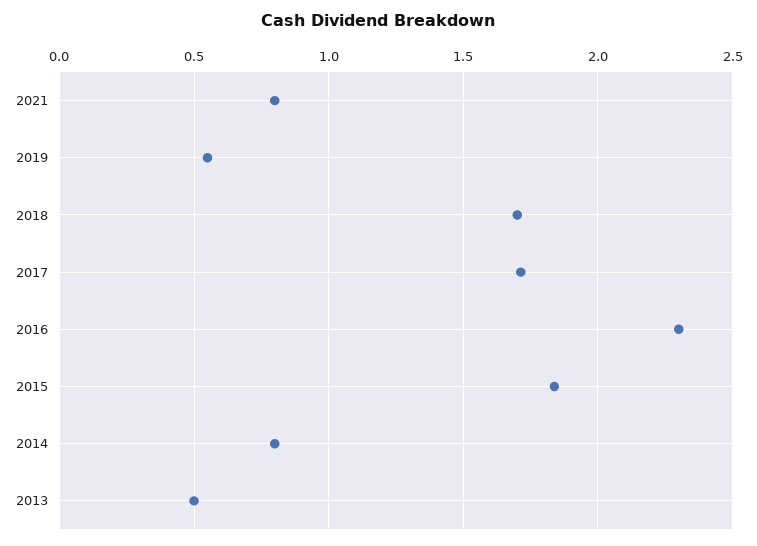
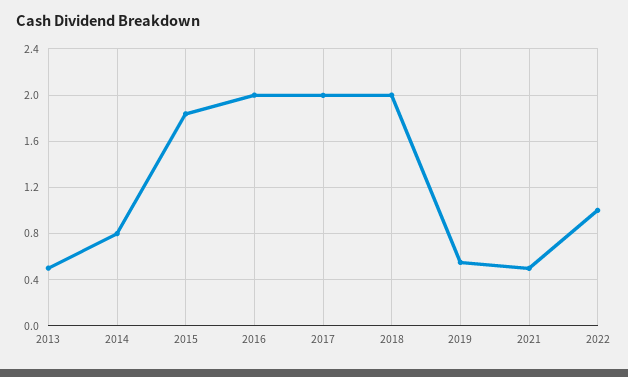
2021: 0.8 -> 0.5
2018: 1.7 -> 2
2017: 1.7 -> 2
2016: 2.3 -> 2
2022: none -> 1

